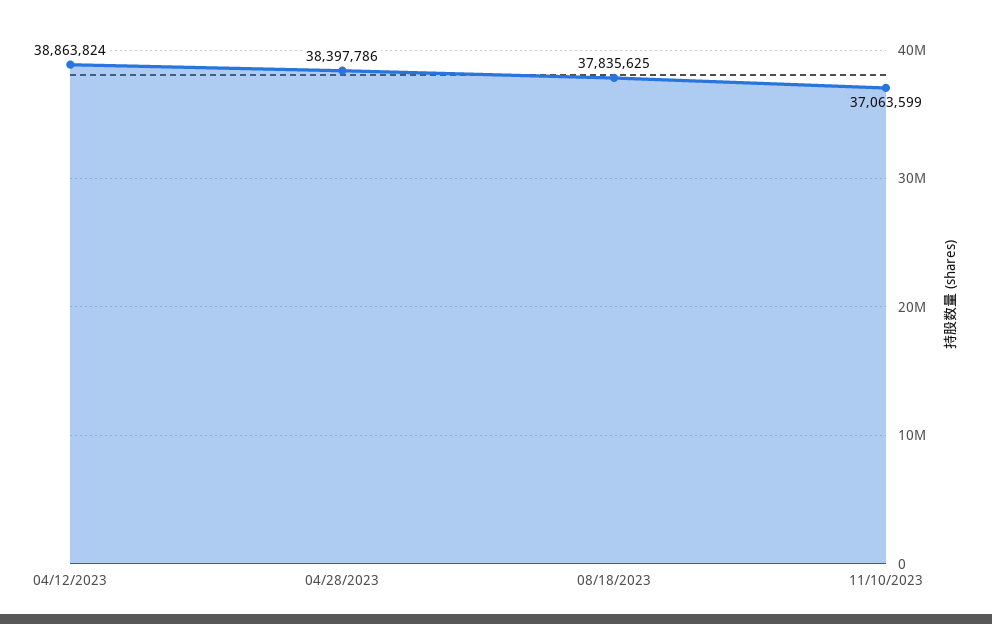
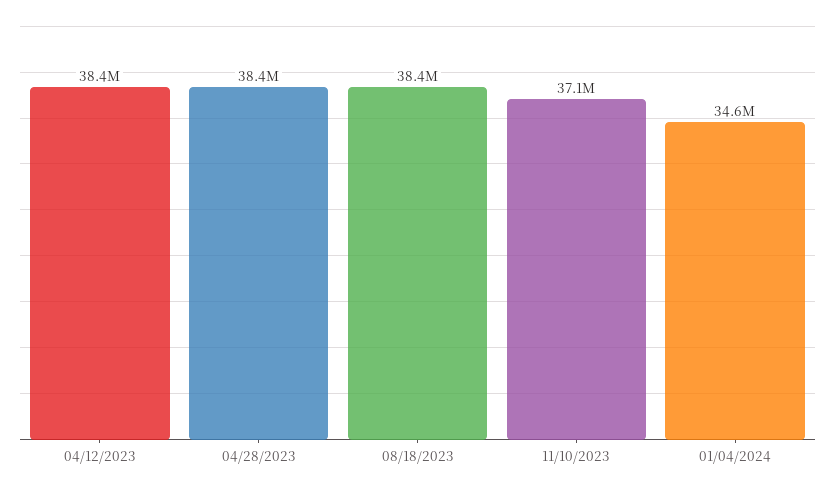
04/12/2023: 38863824 -> 38400000
08/18/2023: 37835625 -> 38400000
01/04/2024: none -> 34600000

